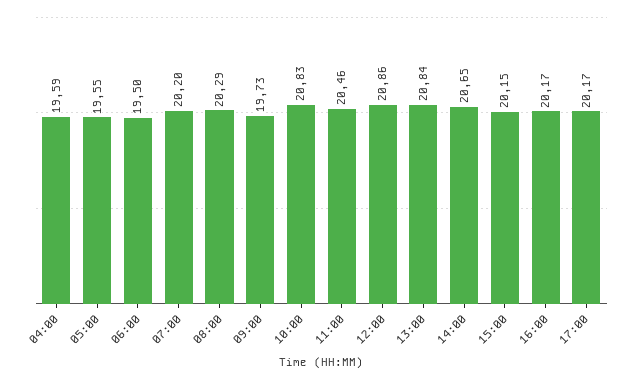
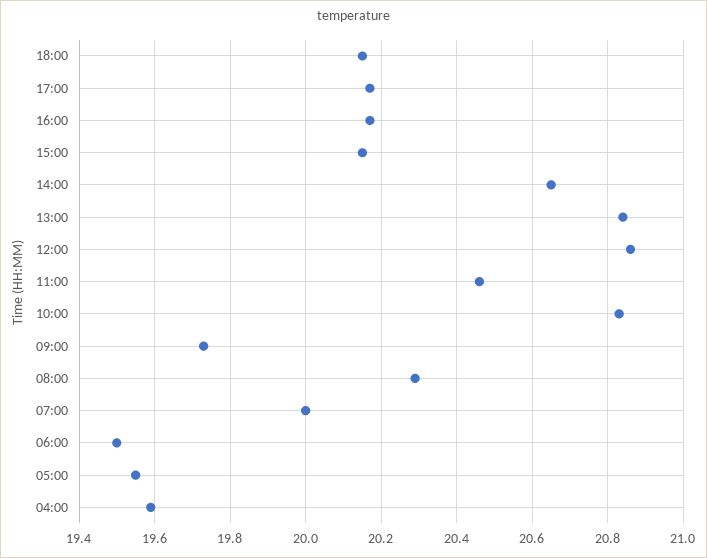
07:00: 20.2 -> 20
18:00: none -> 20.15

